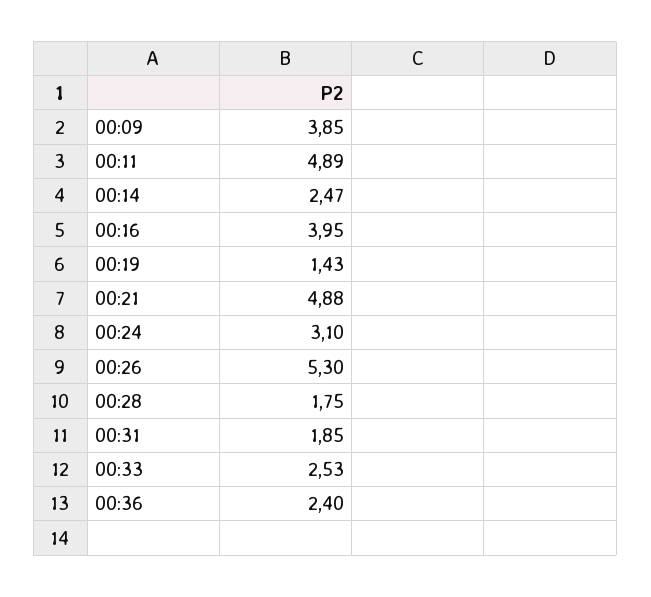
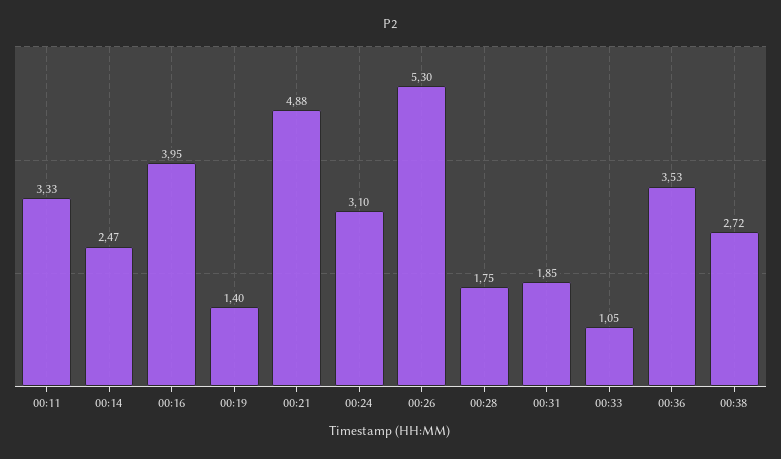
00:09: 3.85 -> none
00:11: 4.89 -> 3.33
00:19: 1.43 -> 1.4
00:33: 2.53 -> 1.05
00:36: 2.4 -> 3.53
00:38: none -> 2.72

